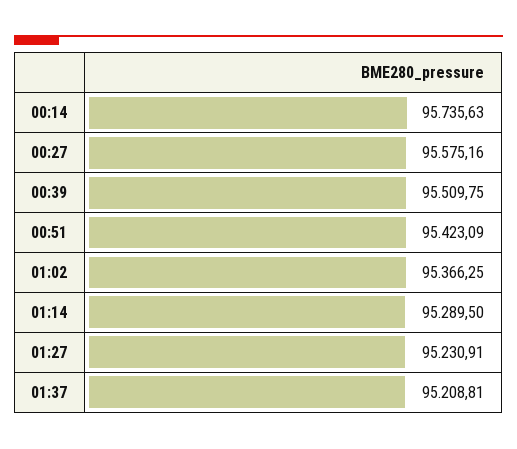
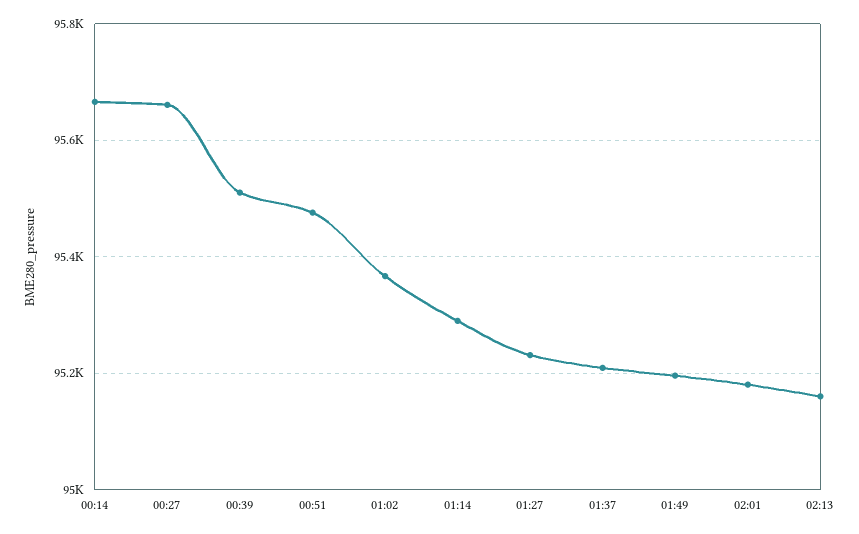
00:14: 95735.63 -> 95660
00:27: 95575.16 -> 95660
00:51: 95423.09 -> 95480
01:49: none -> 95200
02:01: none -> 95180
02:13: none -> 95160

